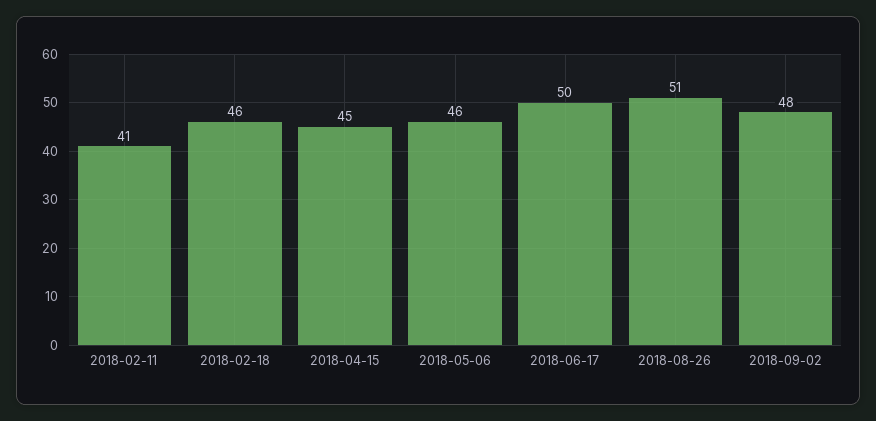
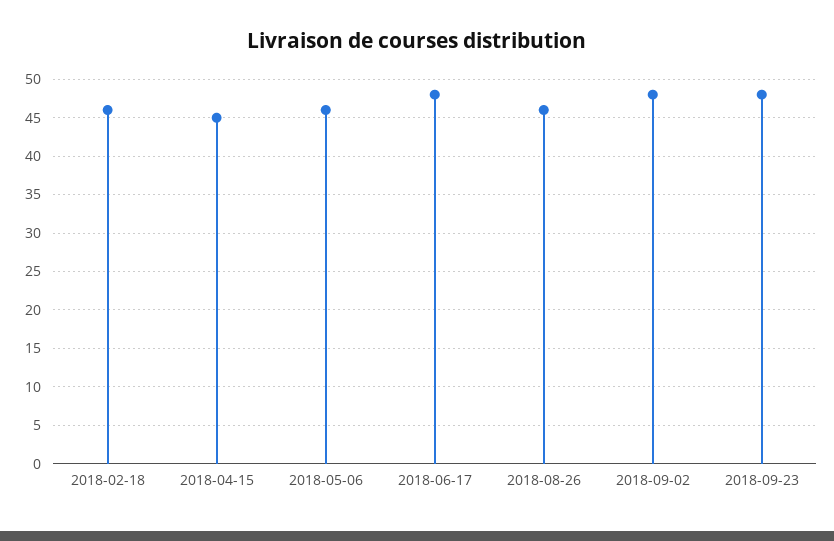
2018-02-11: 41 -> none
2018-06-17: 50 -> 48
2018-08-26: 51 -> 46
2018-09-23: none -> 48

